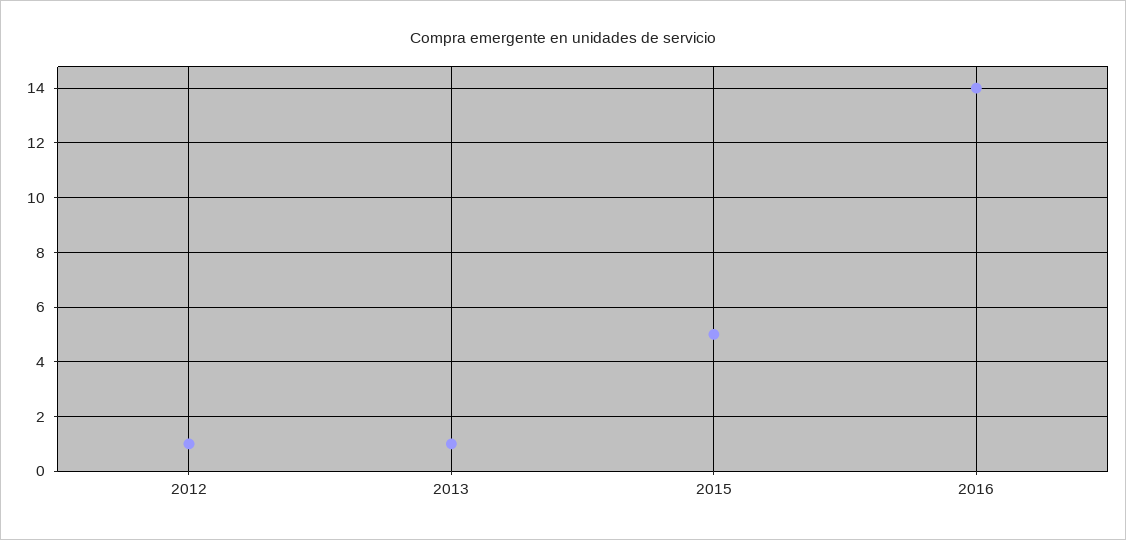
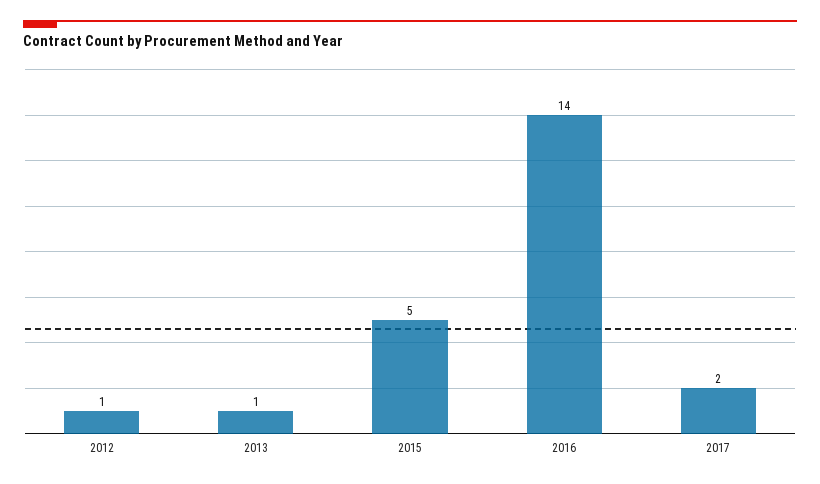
2017: none -> 2

